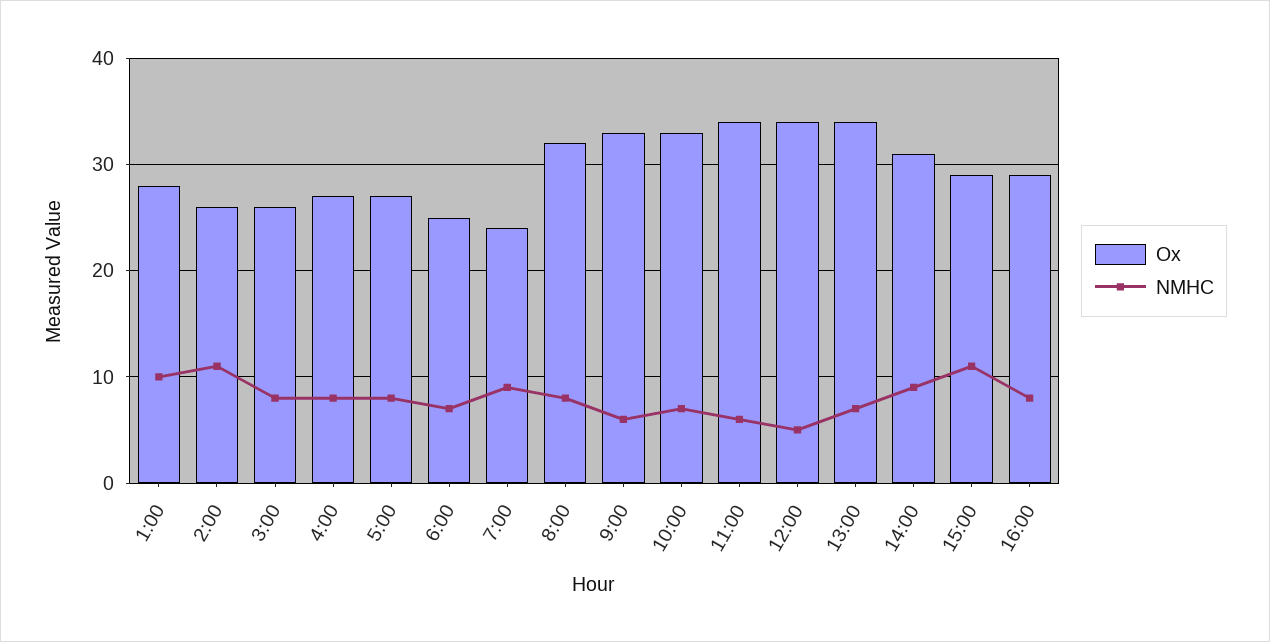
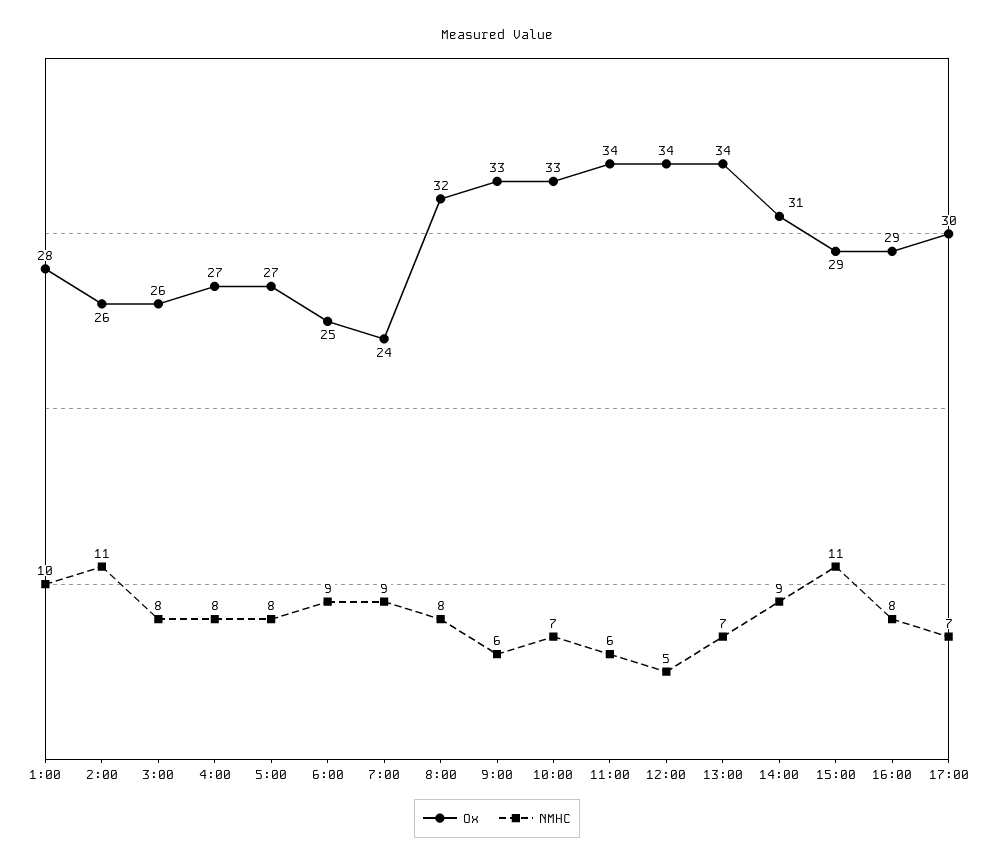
NMHC, 6:00: 7 -> 9
Ox, 17:00: none -> 30
NMHC, 17:00: none -> 7

